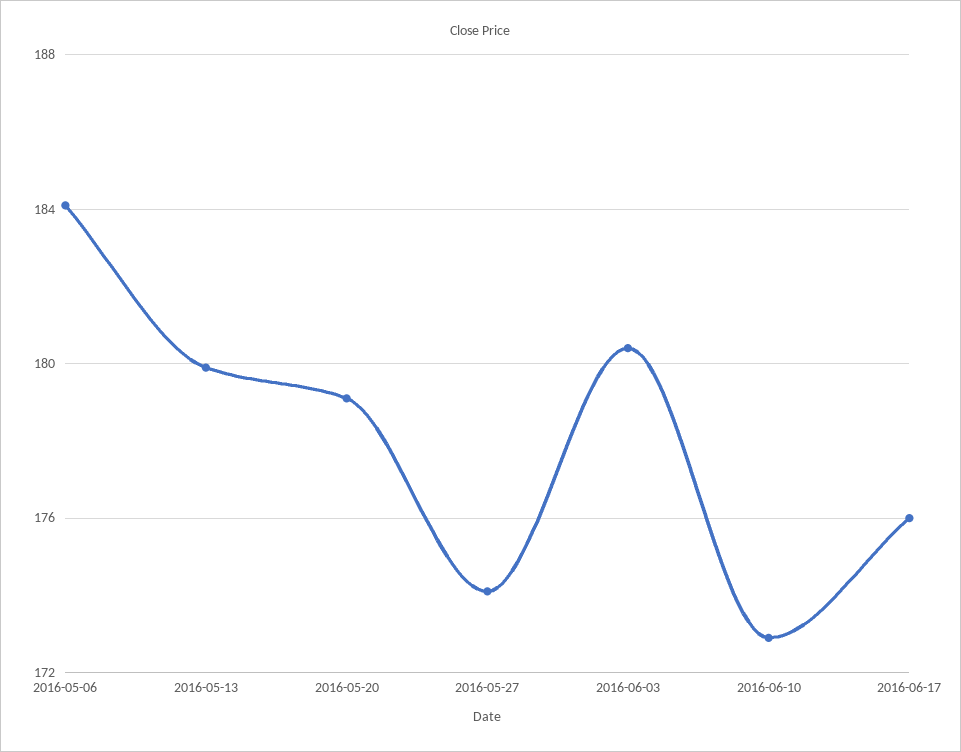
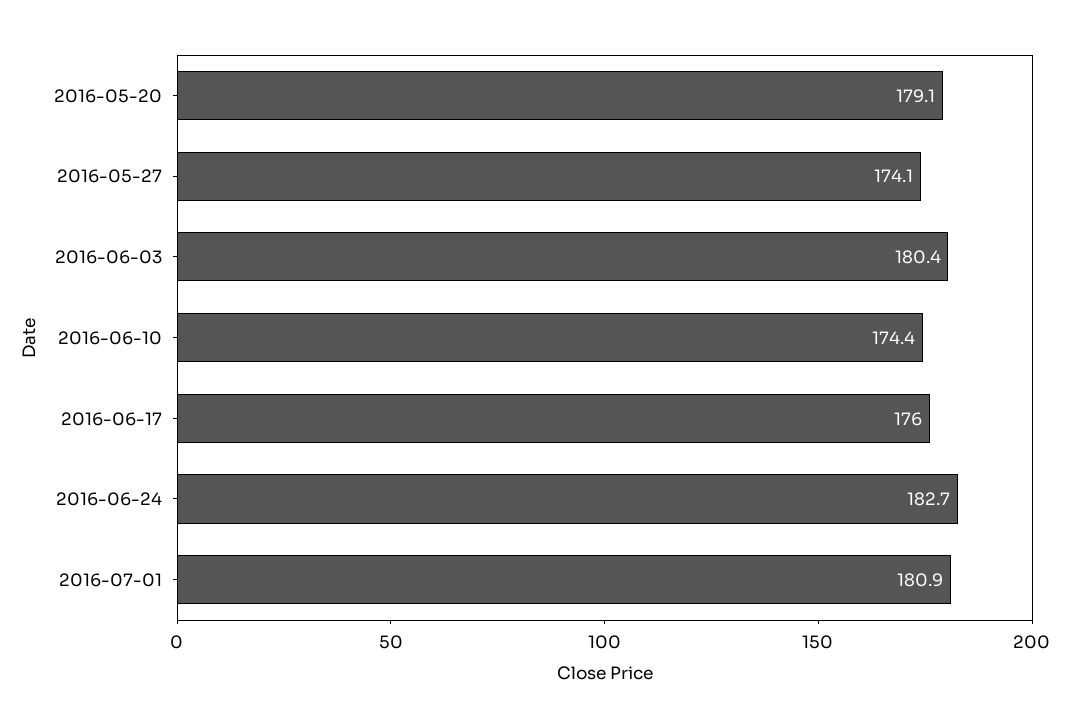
2016-05-06: 184 -> none
2016-05-13: 180 -> none
2016-06-10: 173 -> 174.4
2016-06-24: none -> 182.7
2016-07-01: none -> 180.9

